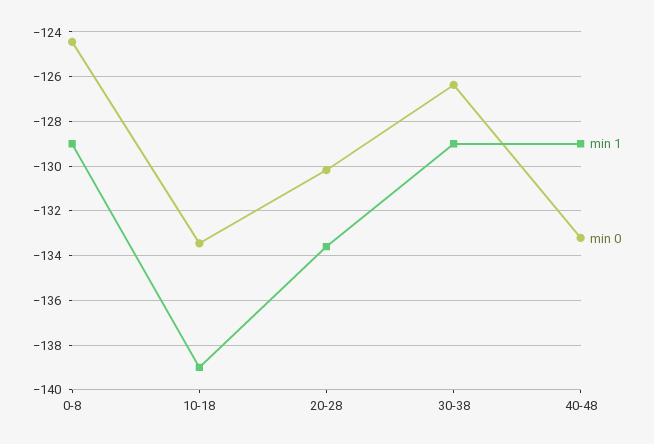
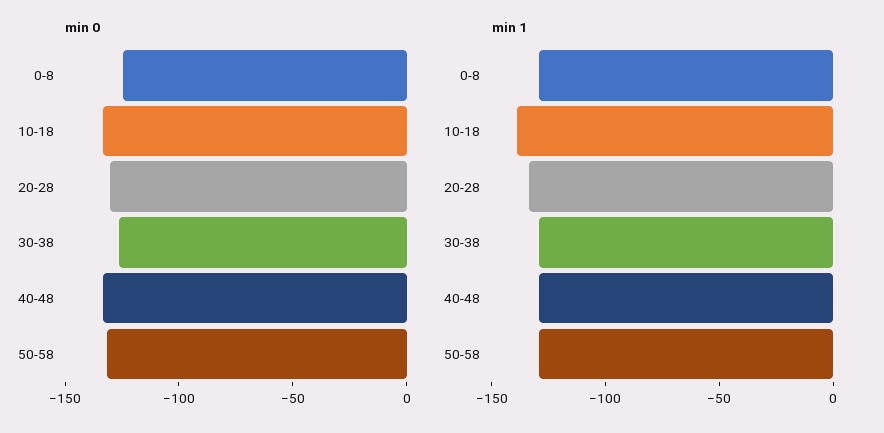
min 0, 50-58: none -> -130
min 1, 50-58: none -> -130

